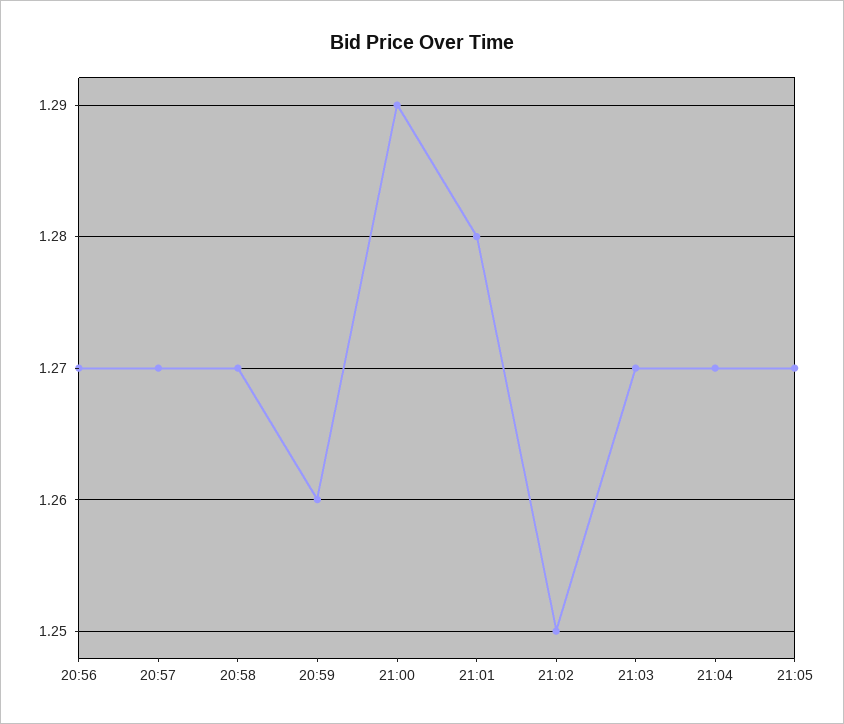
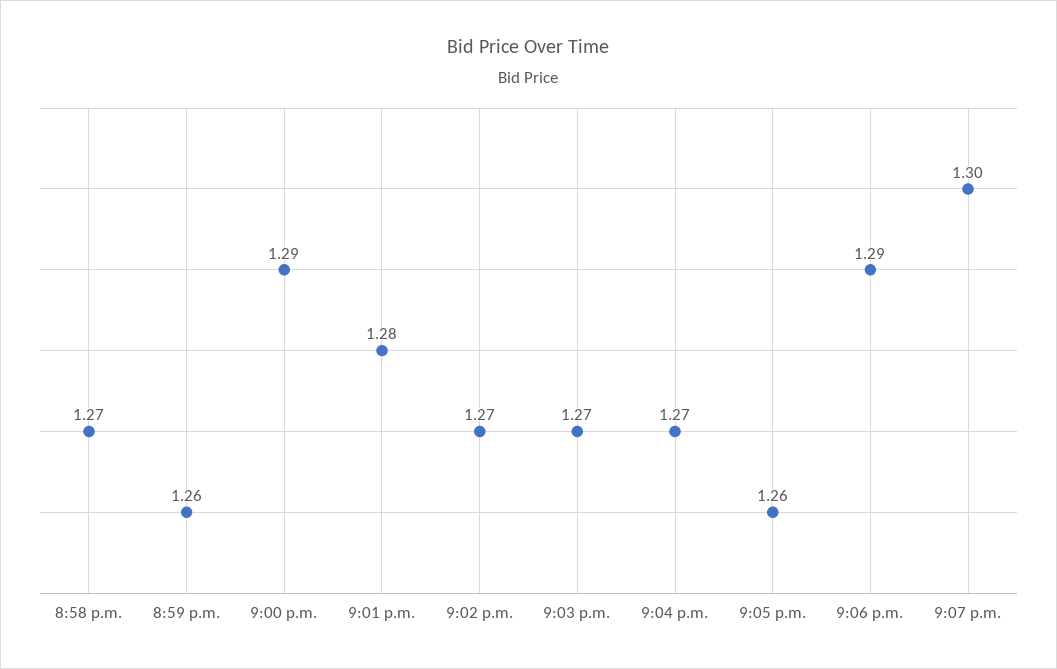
20:56: 1.27 -> none
20:57: 1.27 -> none
21:02: 1.25 -> 1.27
21:05: 1.27 -> 1.26
9:06 p.m.: none -> 1.29
9:07 p.m.: none -> 1.3

